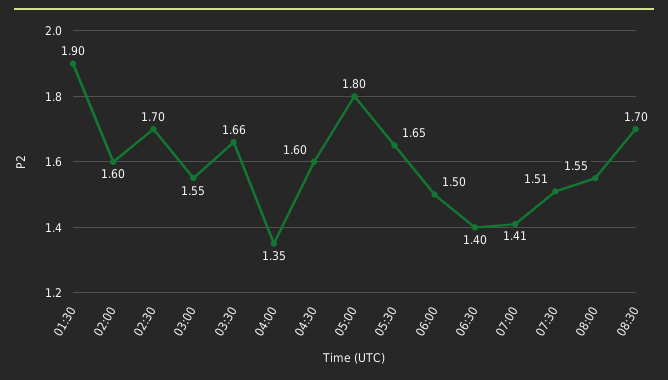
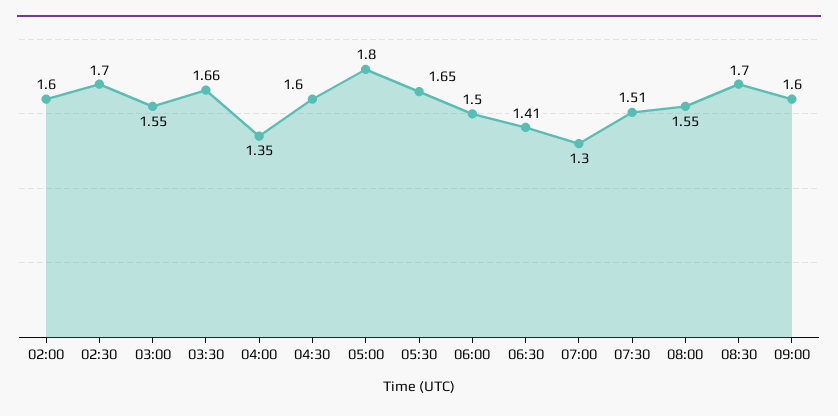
01:30: 1.9 -> none
06:30: 1.4 -> 1.41
07:00: 1.41 -> 1.3
09:00: none -> 1.6

